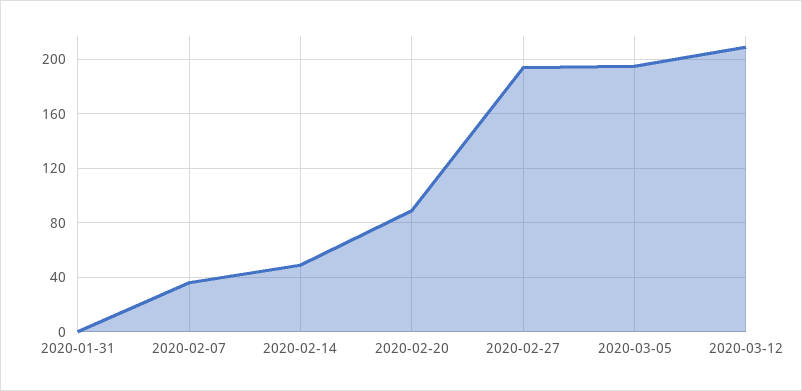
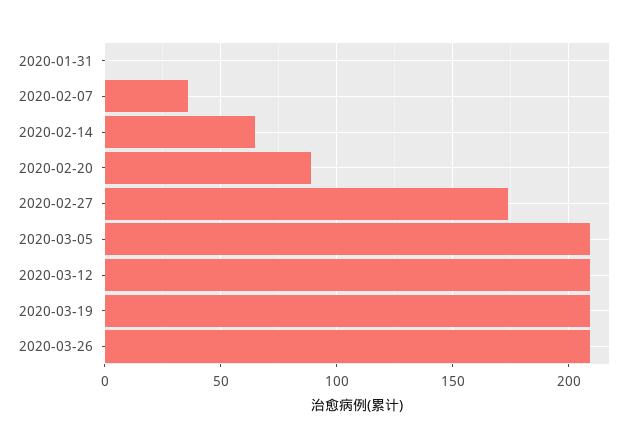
2020-02-14: 50 -> 65
2020-02-27: 195 -> 175
2020-03-05: 195 -> 210
2020-03-19: none -> 210
2020-03-26: none -> 210

